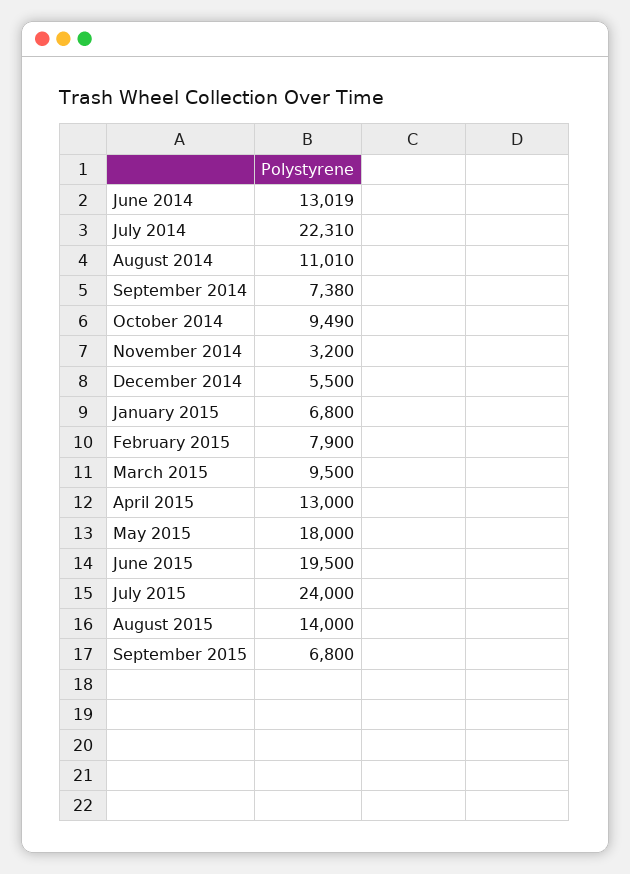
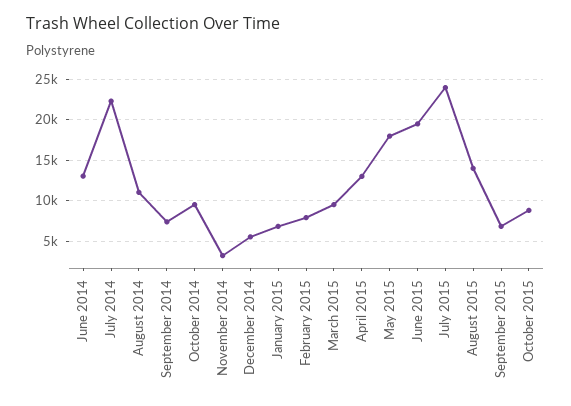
October 2015: none -> 9000

